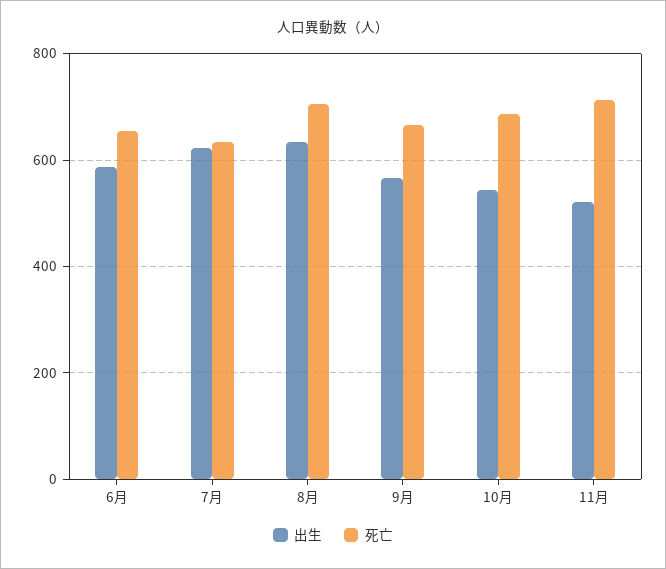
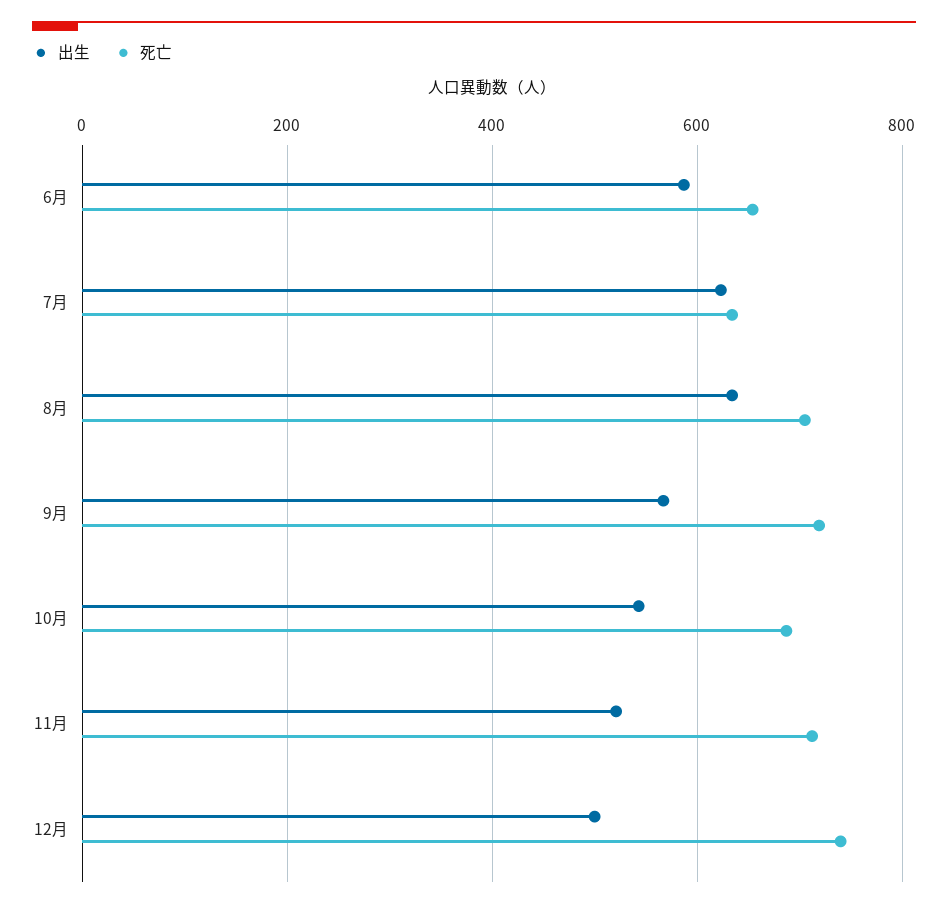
死亡, 9月: 660 -> 720
出生, 12月: none -> 500
死亡, 12月: none -> 740

